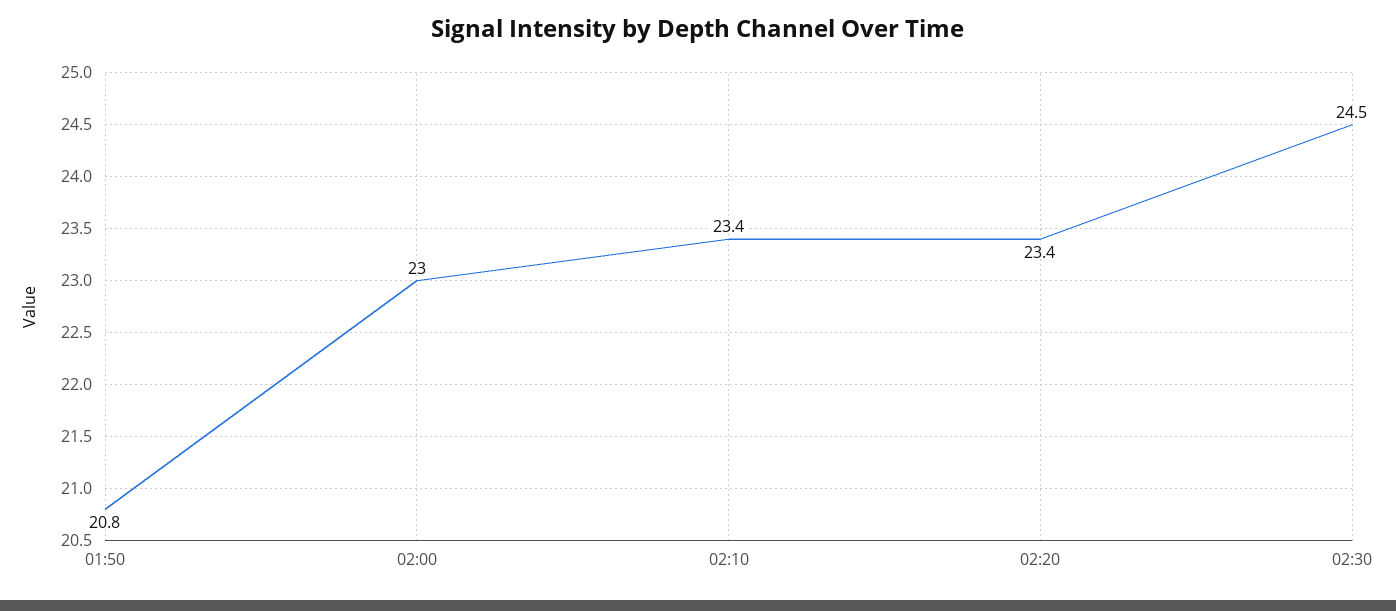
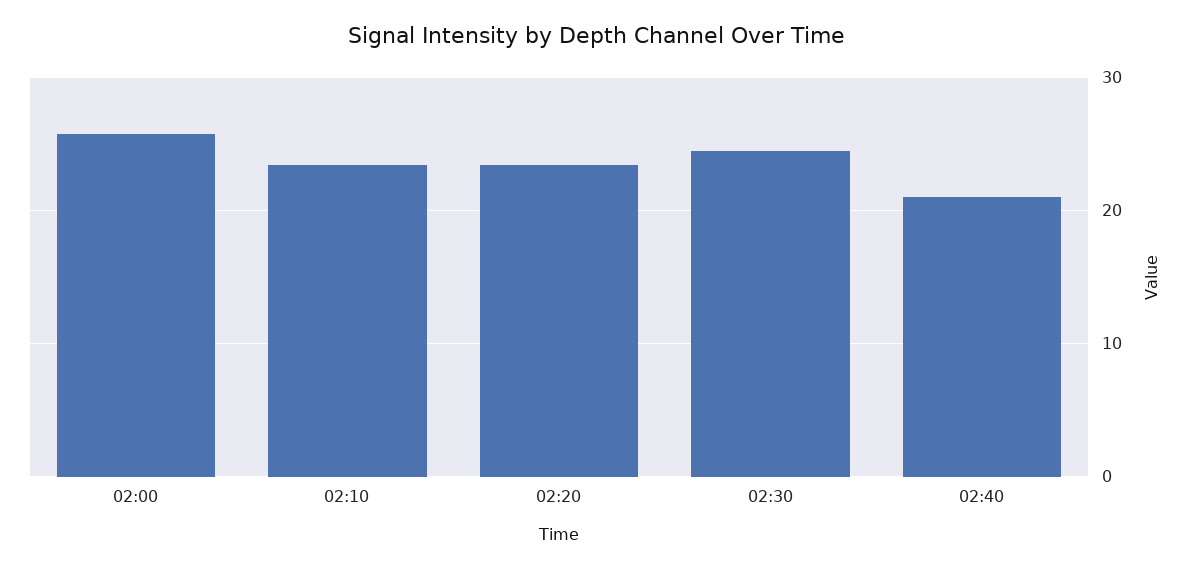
01:50: 20.8 -> none
02:00: 23 -> 26
02:40: none -> 21

